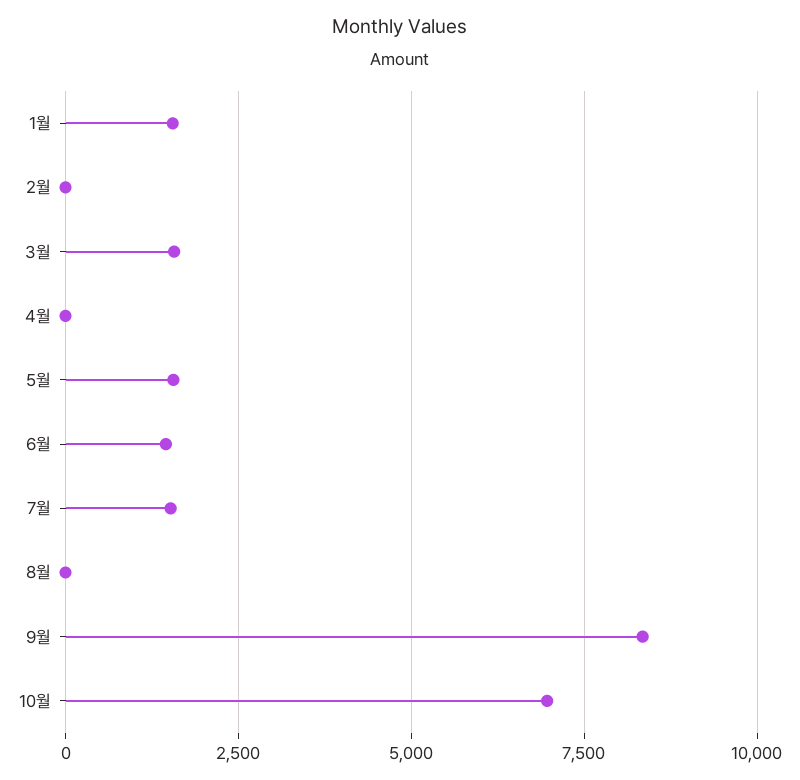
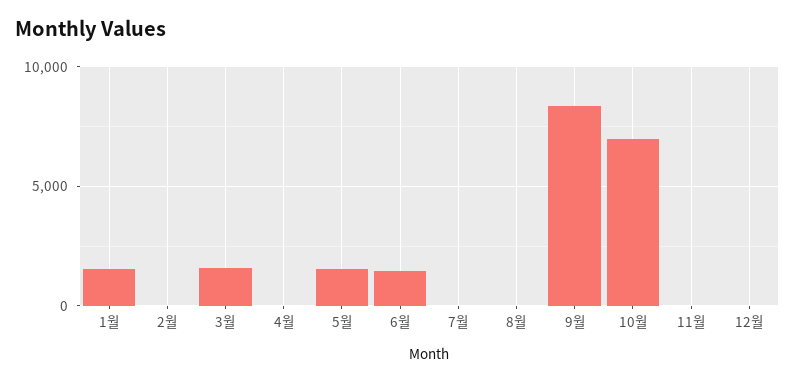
7월: 1500 -> 0
11월: none -> 0
12월: none -> 0

